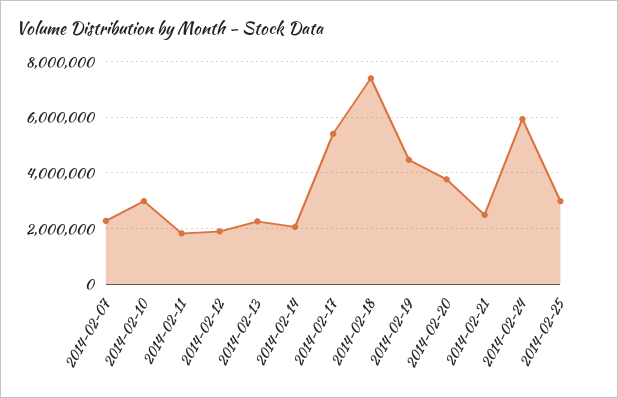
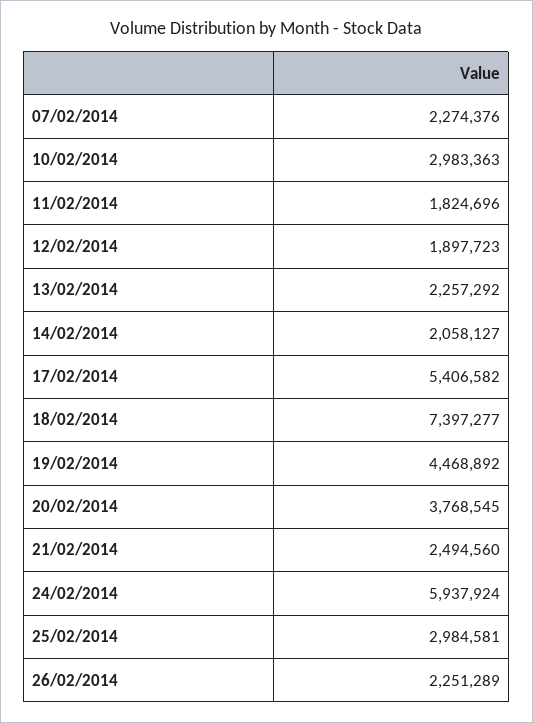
26/02/2014: none -> 2251289

